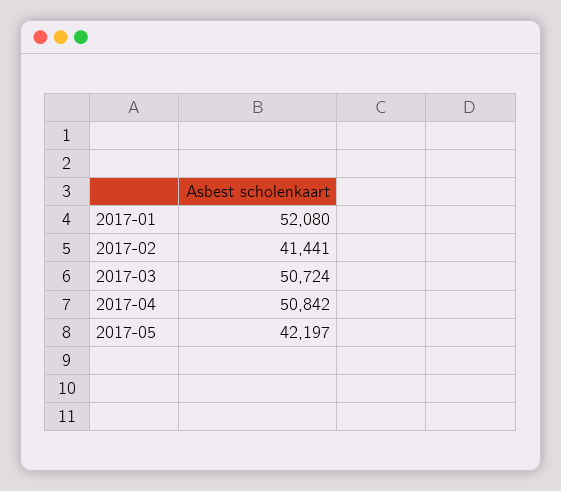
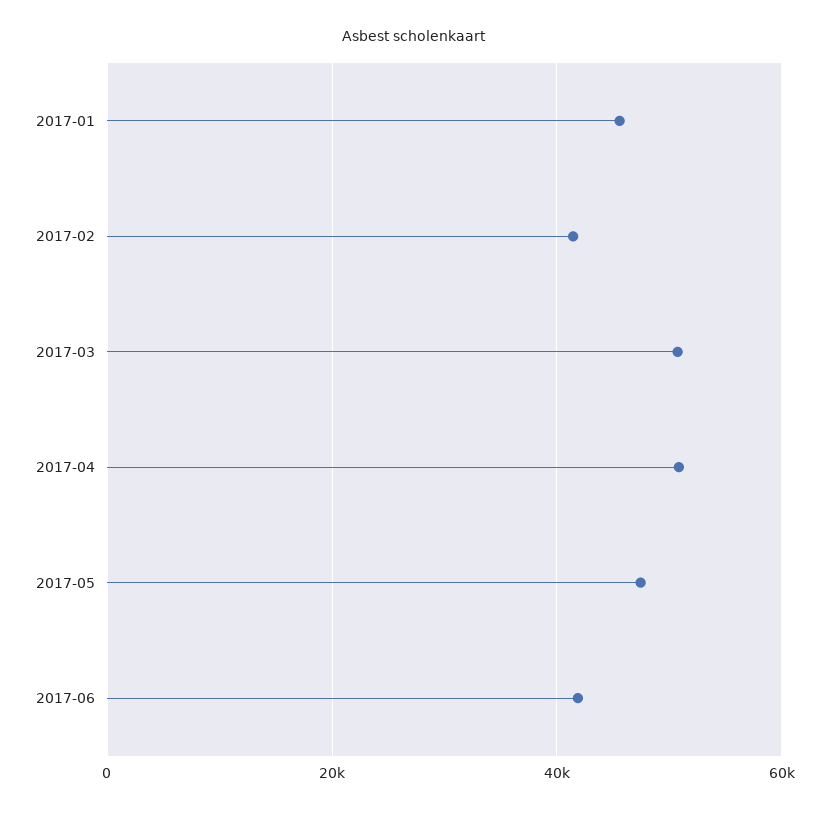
2017-01: 52080 -> 46000
2017-05: 42197 -> 48000
2017-06: none -> 42000

